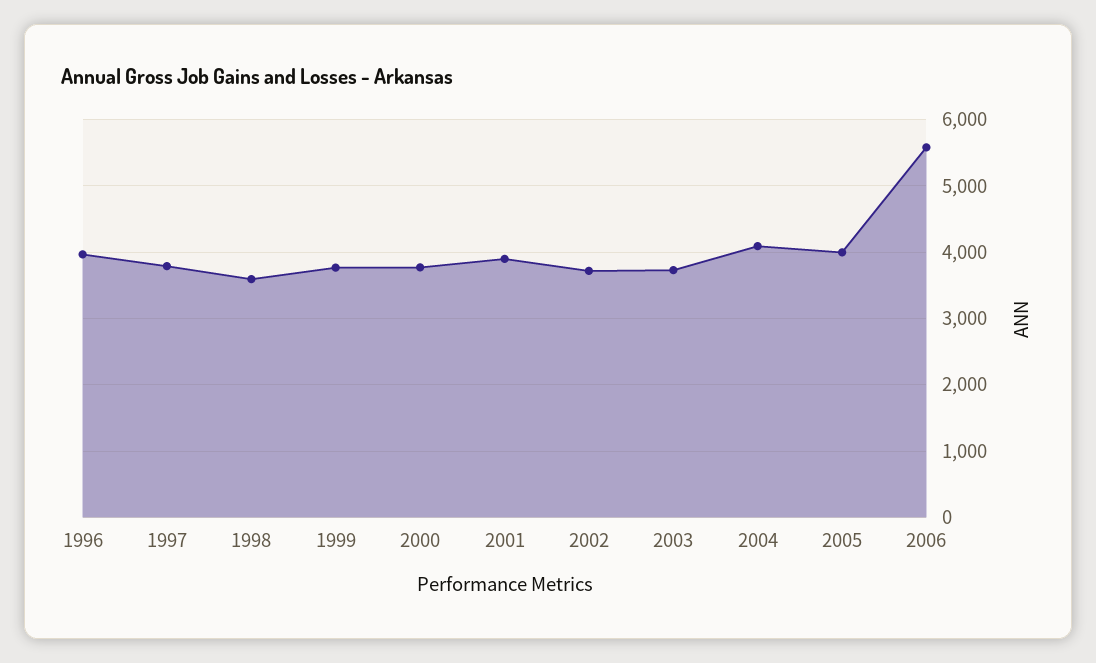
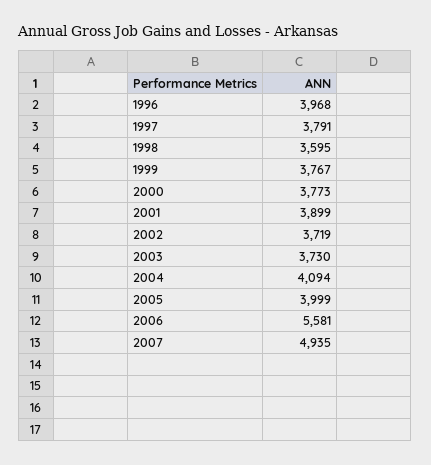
2007: none -> 4935

